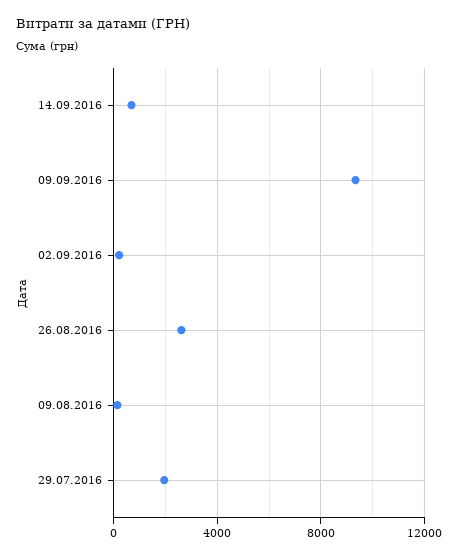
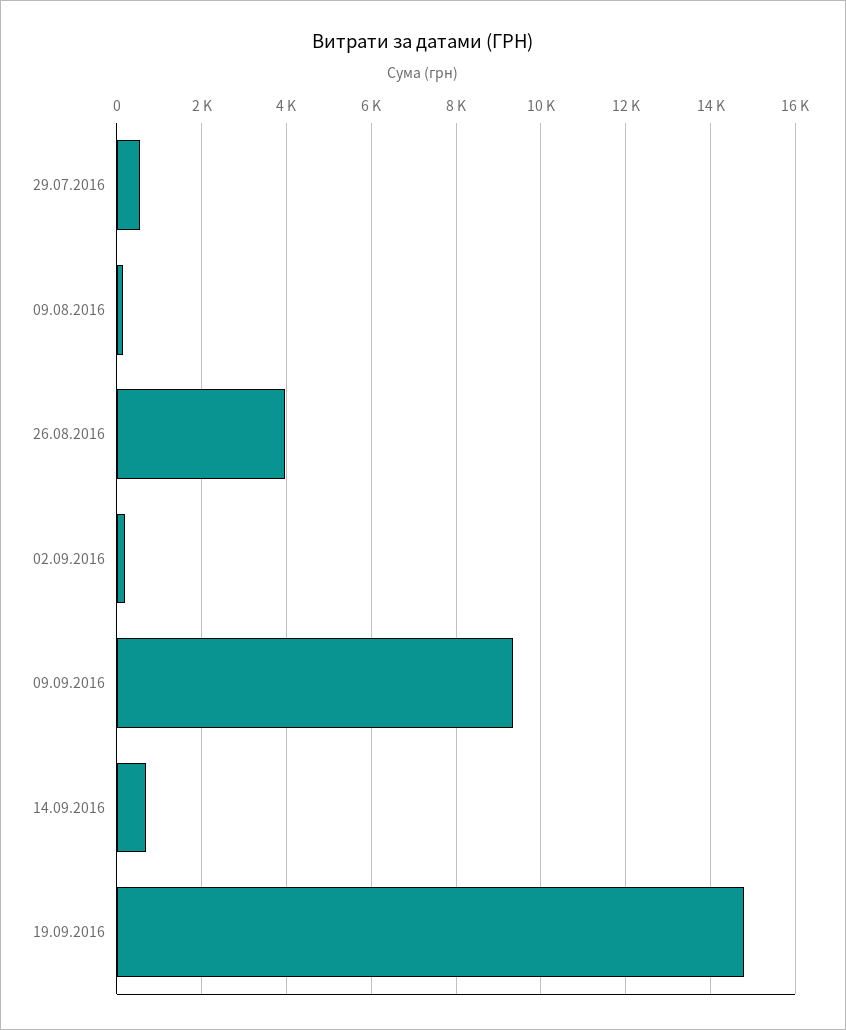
26.08.2016: 2500 -> 4000
29.07.2016: 2000 -> 600
19.09.2016: none -> 14800

